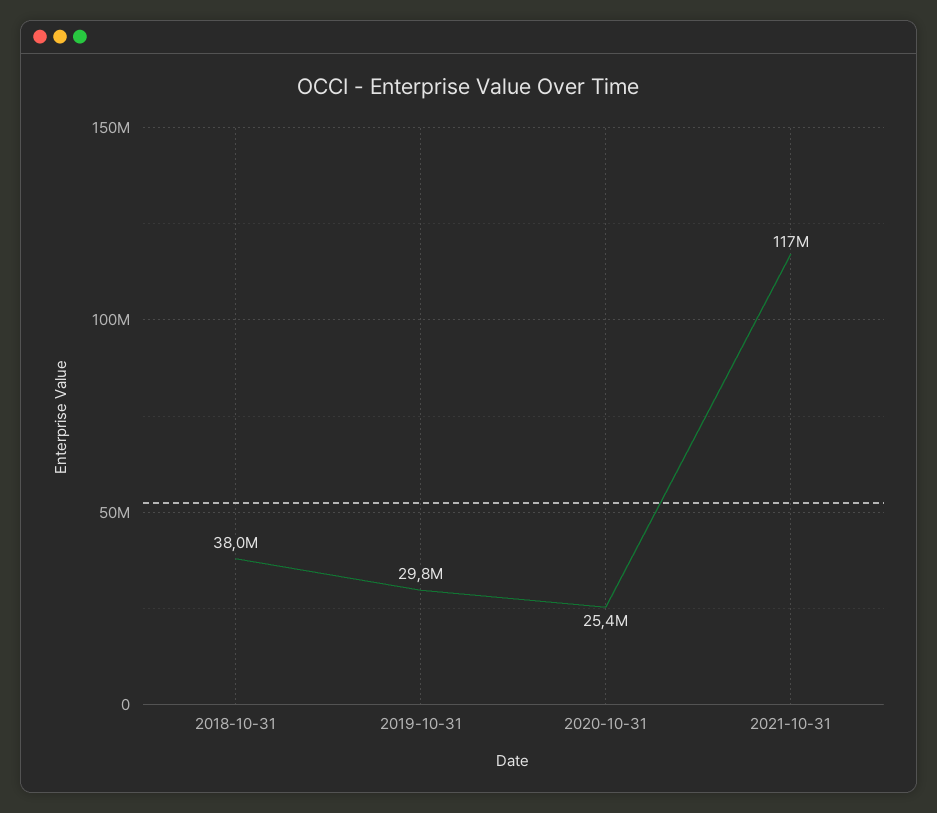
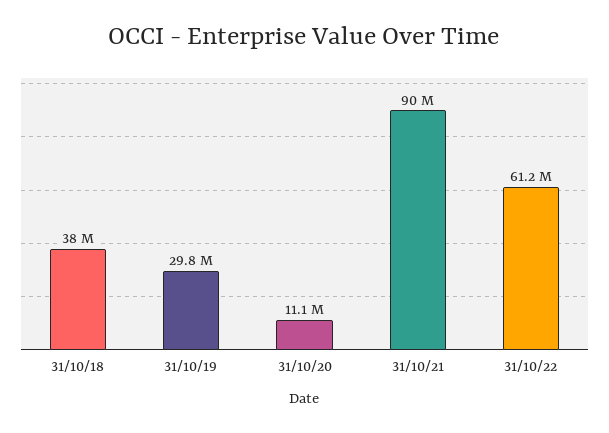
2020-10-31: 25400000 -> 11100000
2021-10-31: 117000000 -> 90000000
31/10/22: none -> 61200000

